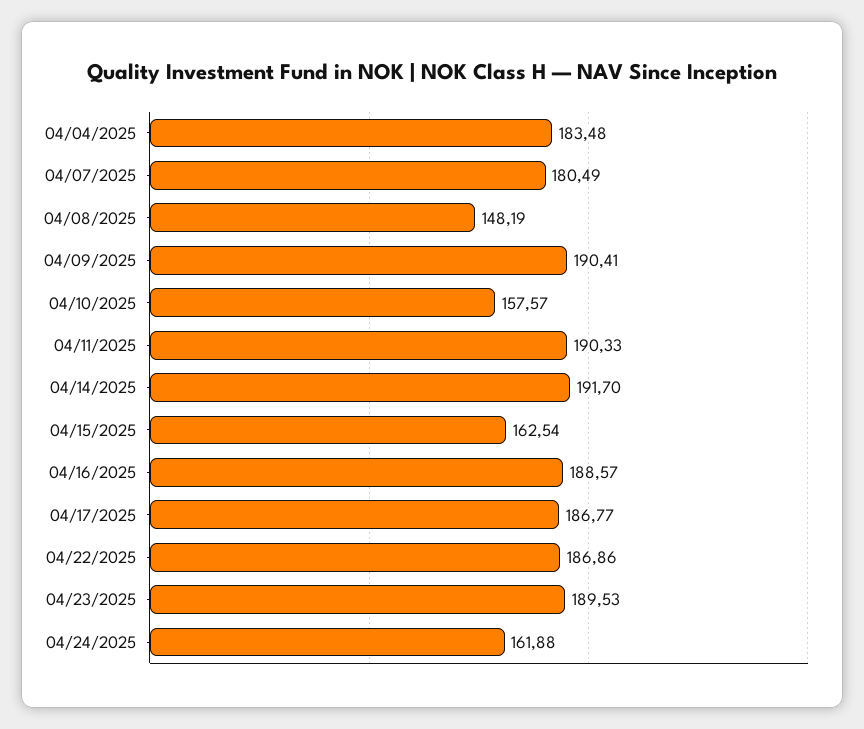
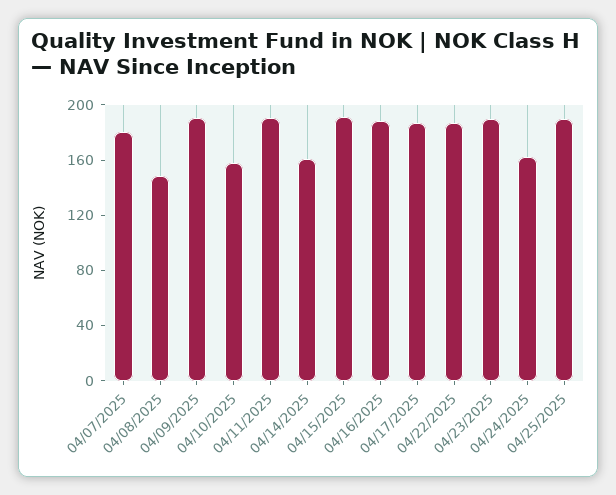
04/04/2025: 183.48 -> none
04/14/2025: 191.7 -> 160
04/15/2025: 162.54 -> 190
04/25/2025: none -> 190

